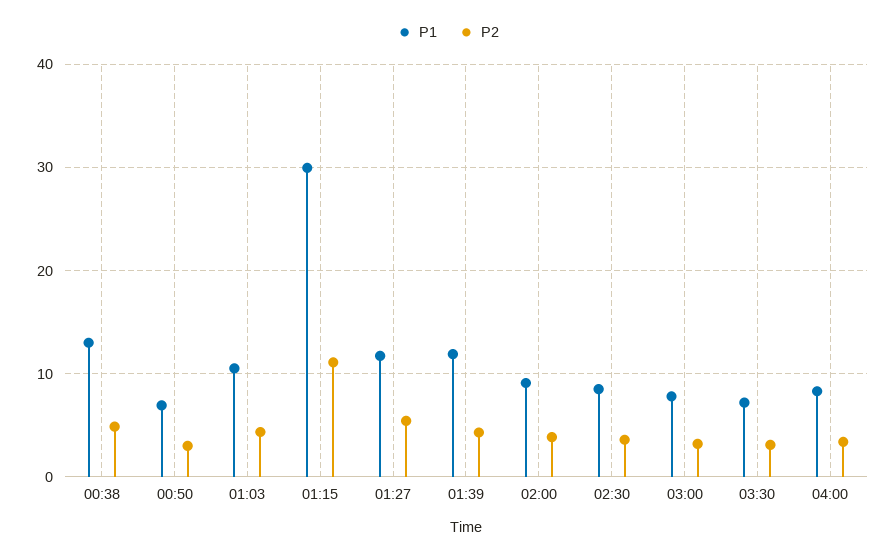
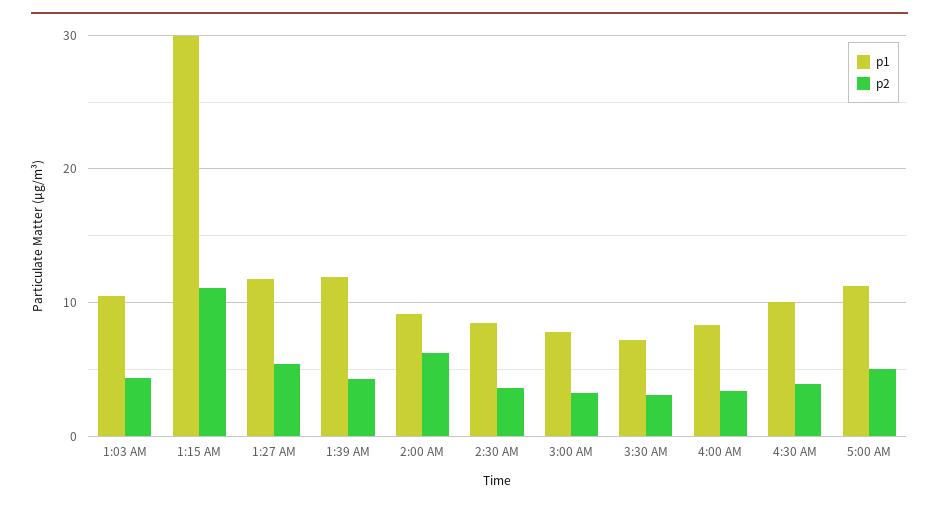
P1, 00:38: 13 -> none
P2, 00:38: 5 -> none
P1, 00:50: 7 -> none
P2, 00:50: 3 -> none
P2, 02:00: 4 -> 6
P1, 4:30 AM: none -> 10
P2, 4:30 AM: none -> 4
P1, 5:00 AM: none -> 11
P2, 5:00 AM: none -> 5

